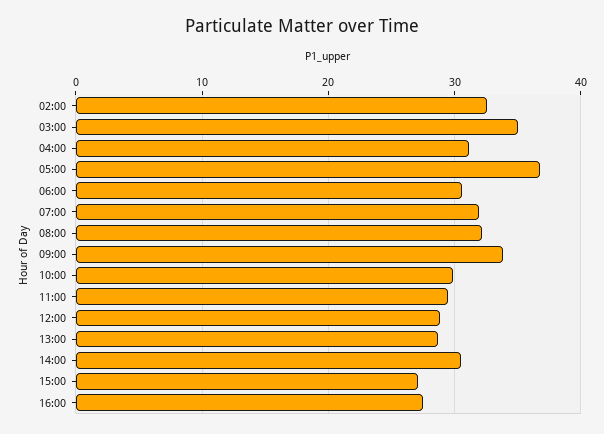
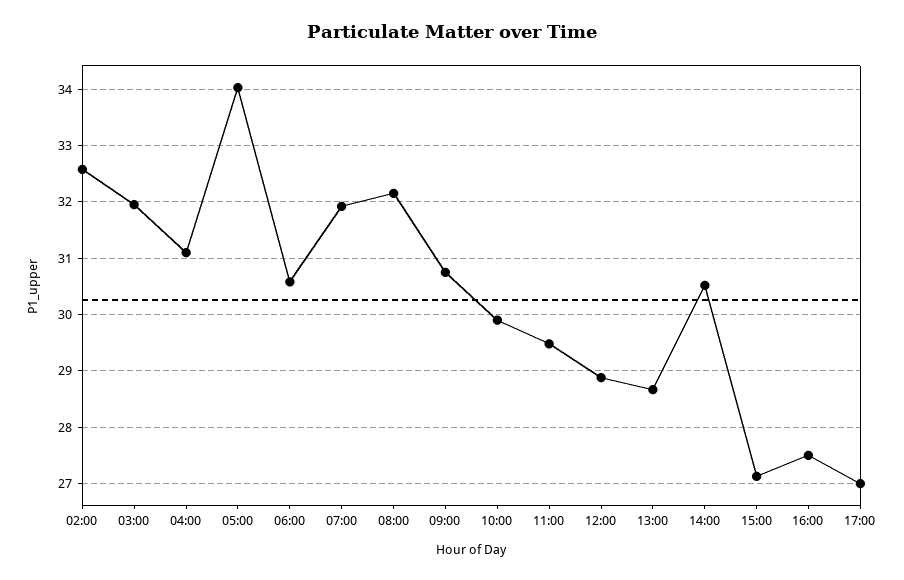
03:00: 35 -> 32
05:00: 37 -> 34
09:00: 34 -> 30.8
17:00: none -> 27

